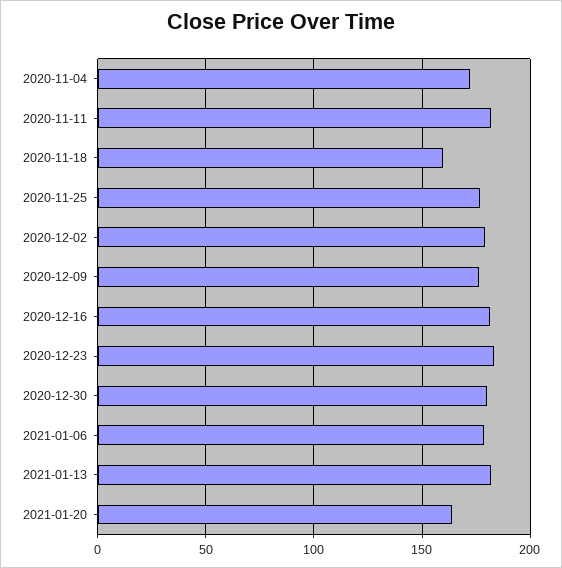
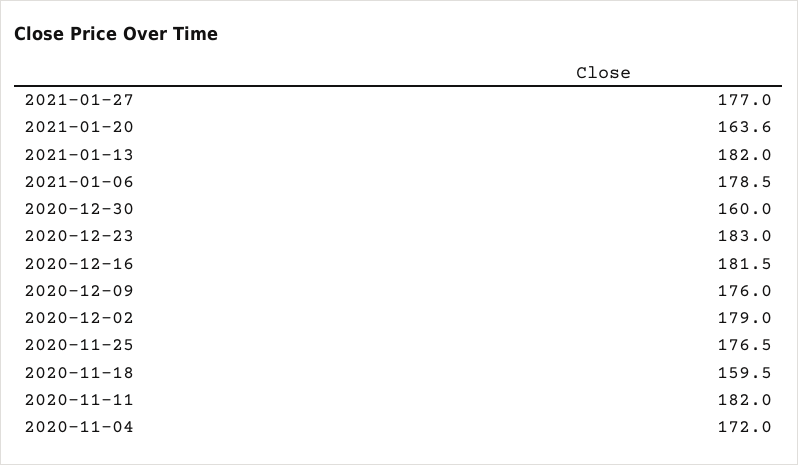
2020-12-30: 180 -> 160
2021-01-27: none -> 177

